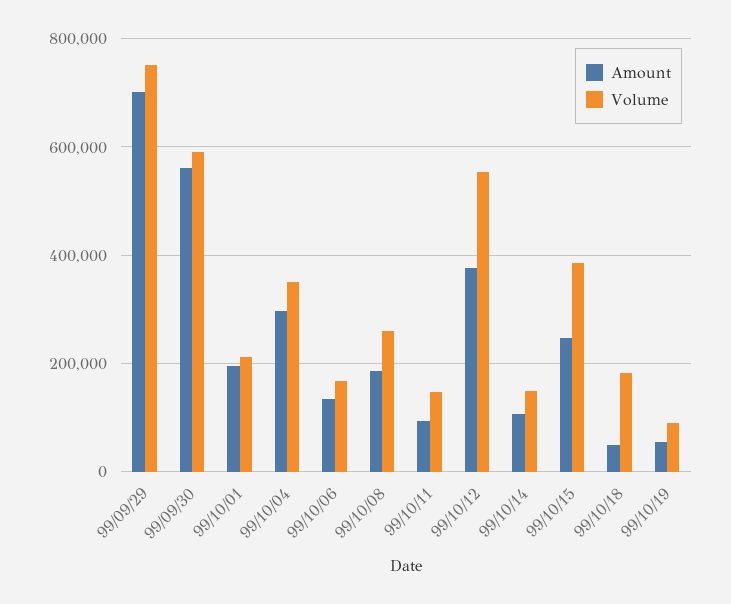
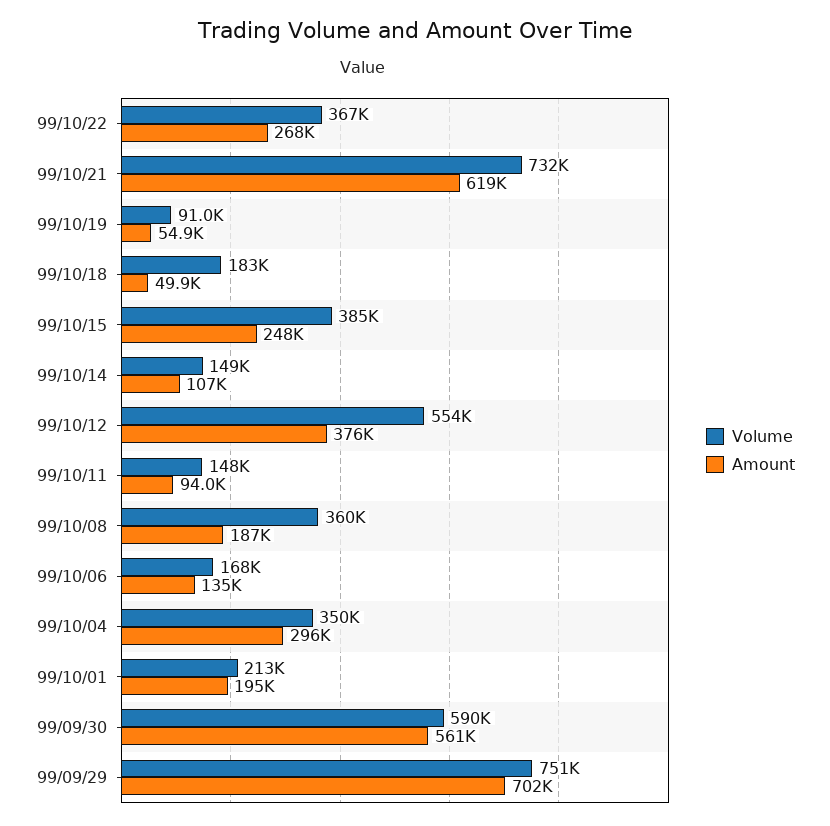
Volume, 99/10/08: 260000 -> 360000
Volume, 99/10/22: none -> 367000
Amount, 99/10/22: none -> 268000
Volume, 99/10/21: none -> 732000
Amount, 99/10/21: none -> 619000

